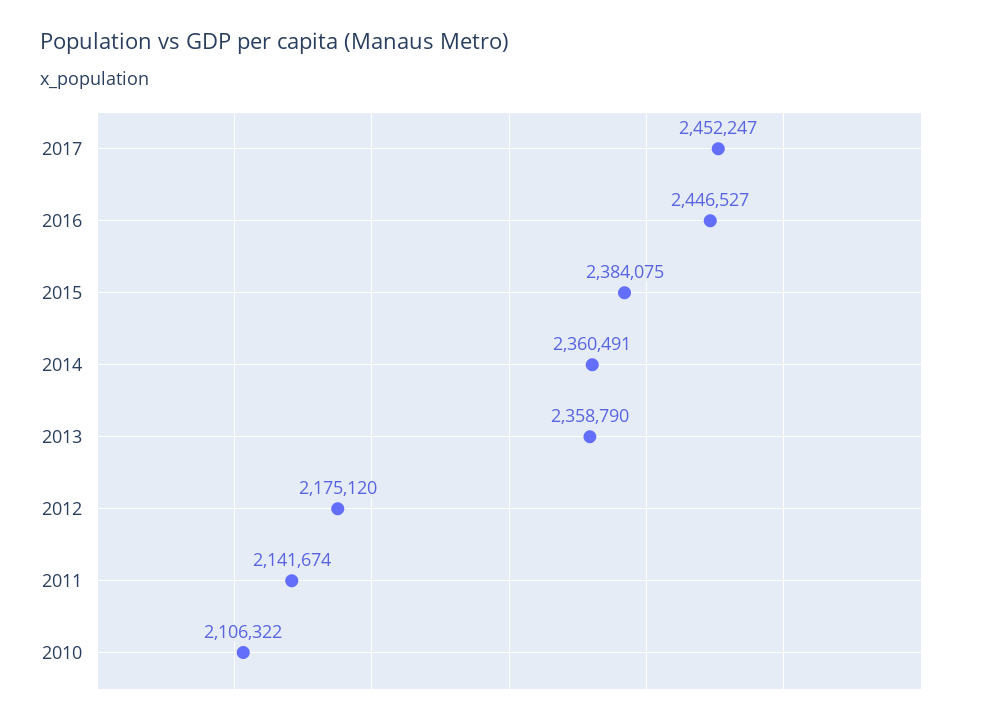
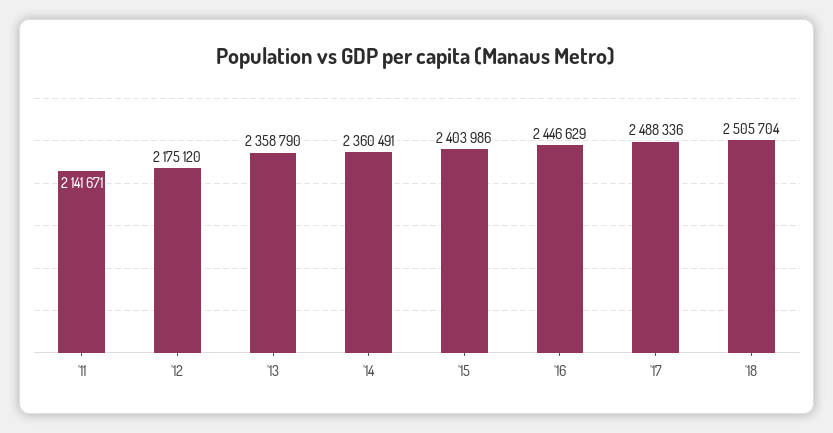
2017: 2452247 -> 2488336
2016: 2446527 -> 2446629
2015: 2384075 -> 2403986
2011: 2141674 -> 2141671
2010: 2106322 -> none
'18: none -> 2505704

